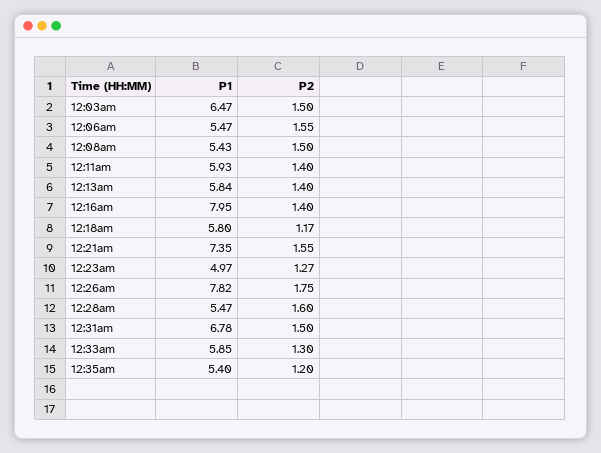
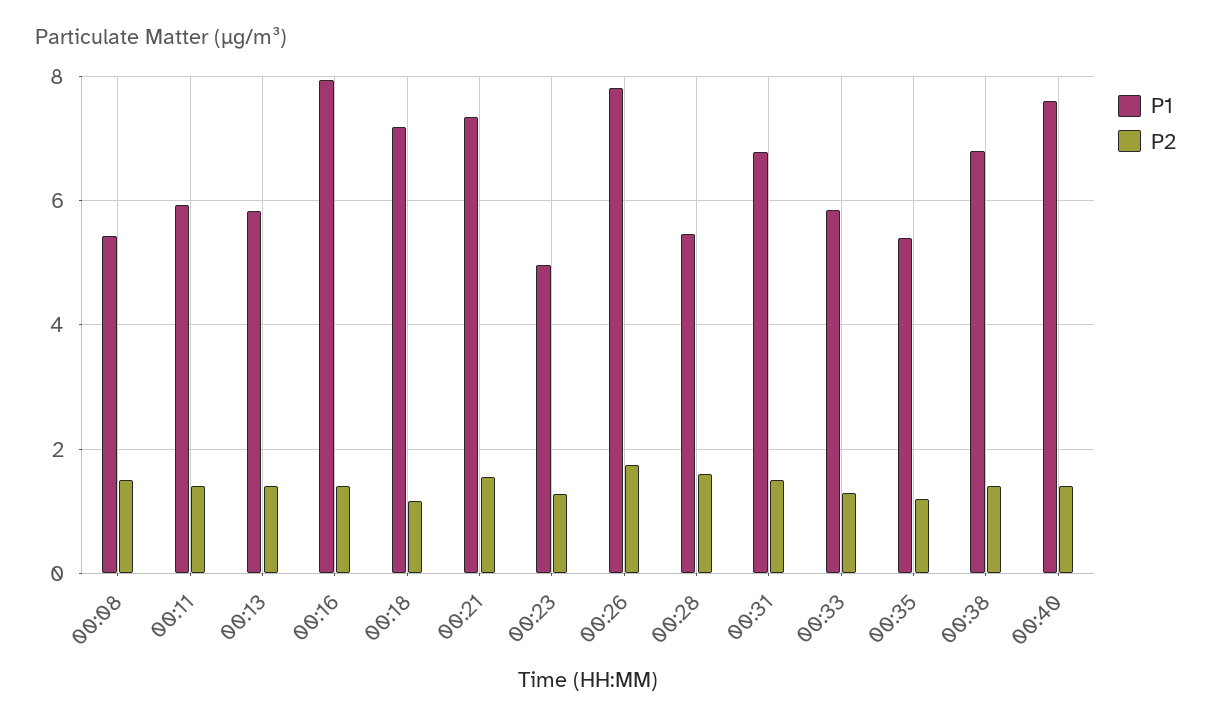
P1, 12:03am: 6.47 -> none
P2, 12:03am: 1.5 -> none
P1, 12:06am: 5.47 -> none
P2, 12:06am: 1.55 -> none
P1, 12:18am: 5.8 -> 7.2
P1, 00:38: none -> 6.8
P2, 00:38: none -> 1.4
P1, 00:40: none -> 7.6
P2, 00:40: none -> 1.4

